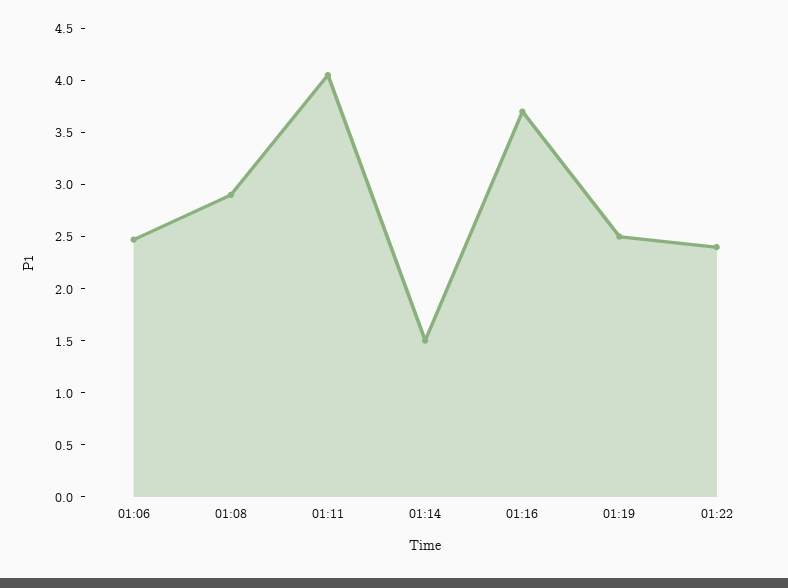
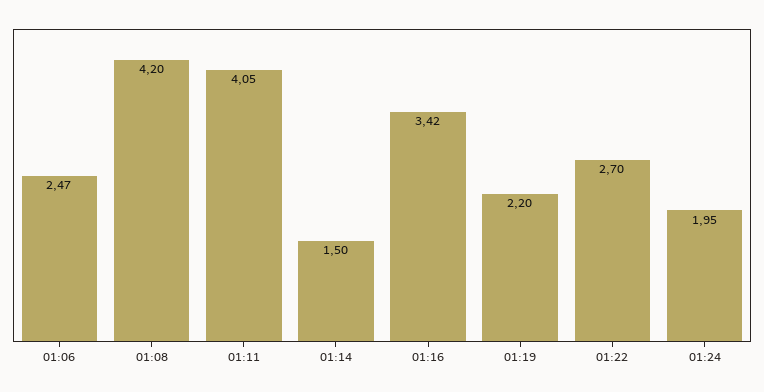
01:08: 2.9 -> 4.2
01:16: 3.7 -> 3.42
01:19: 2.5 -> 2.2
01:22: 2.4 -> 2.7
01:24: none -> 1.95

